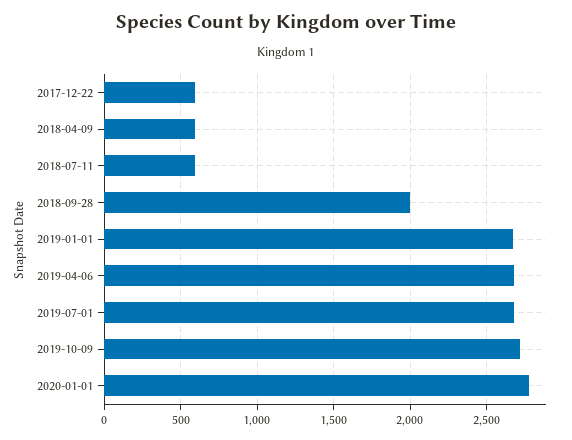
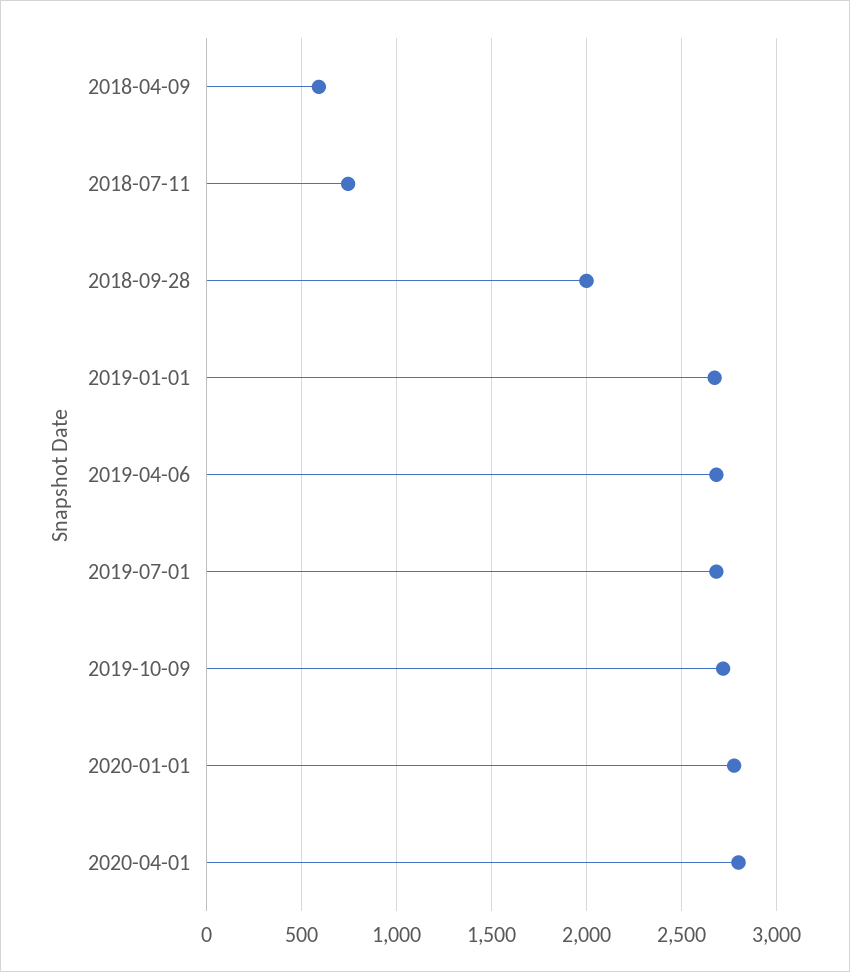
2017-12-22: 600 -> none
2018-07-11: 600 -> 750
2020-04-01: none -> 2800

